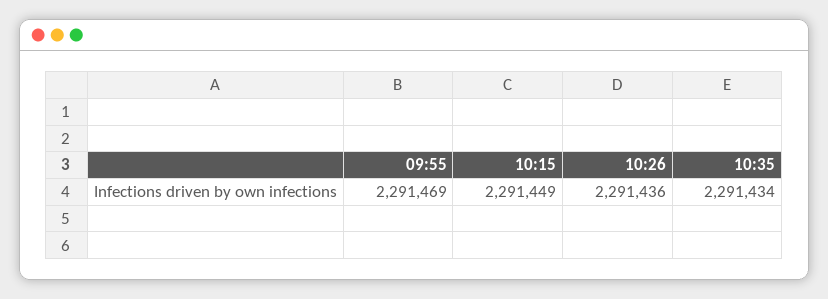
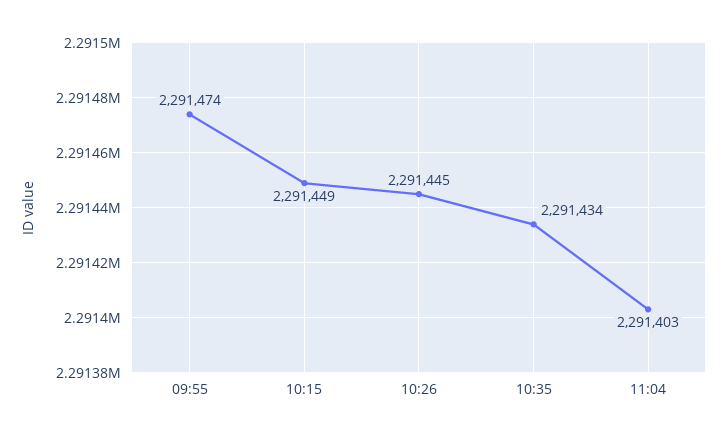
09:55: 2291469 -> 2291474
10:26: 2291436 -> 2291445
11:04: none -> 2291403

